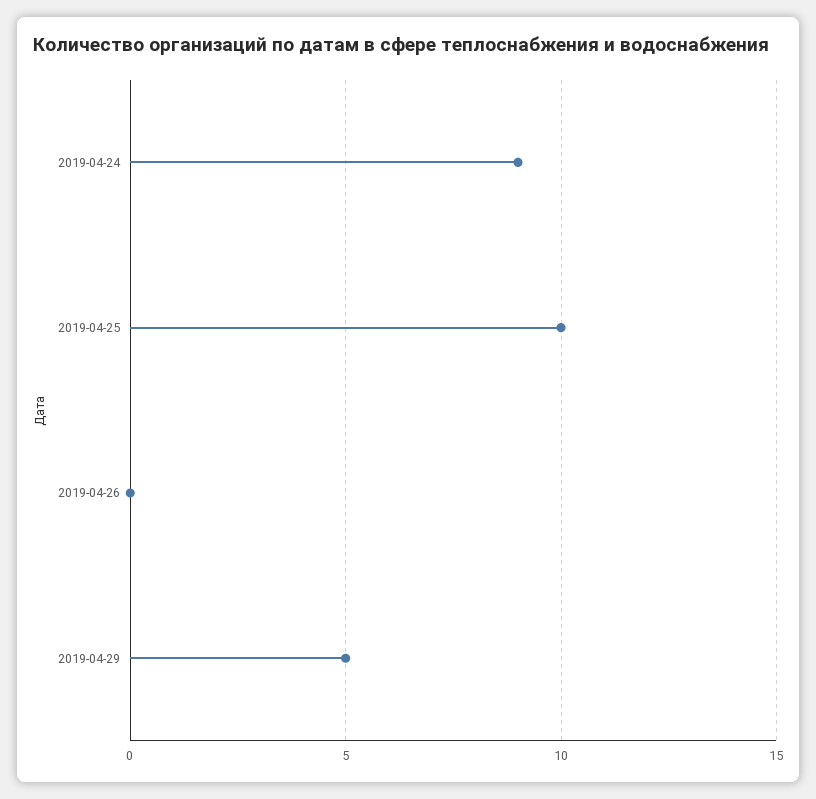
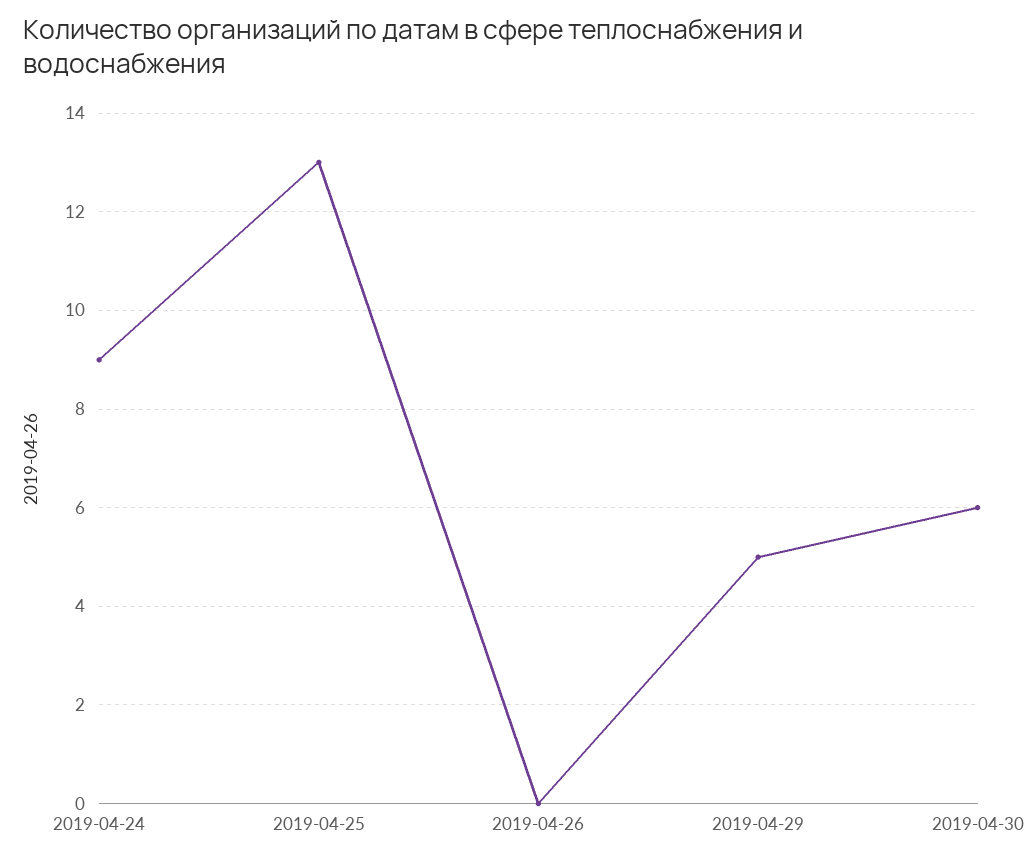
2019-04-25: 10 -> 13
2019-04-30: none -> 6

